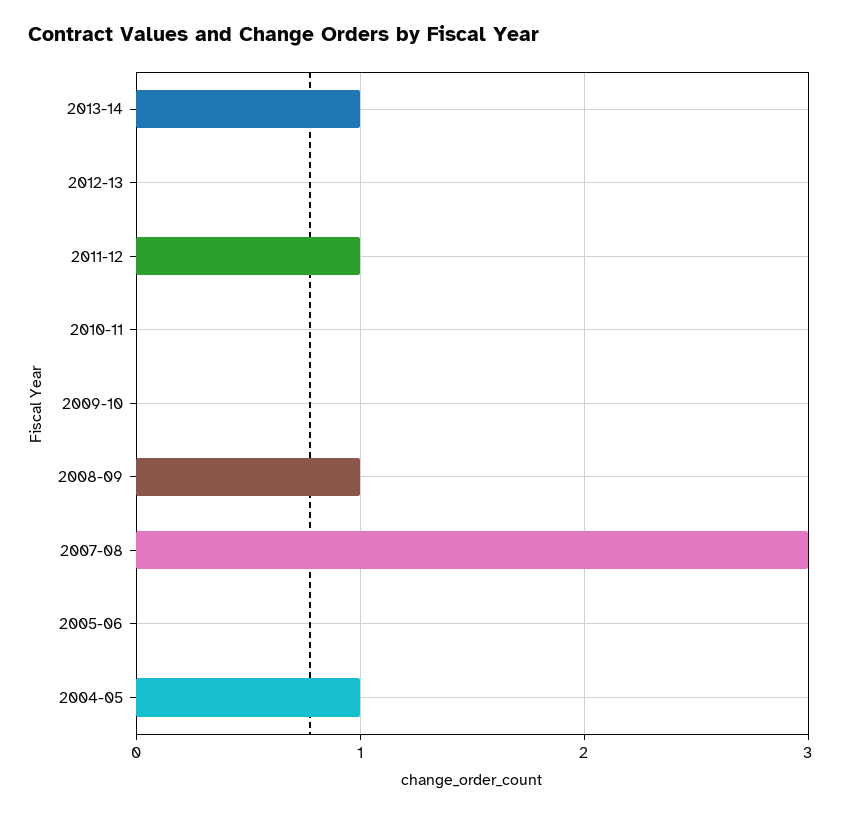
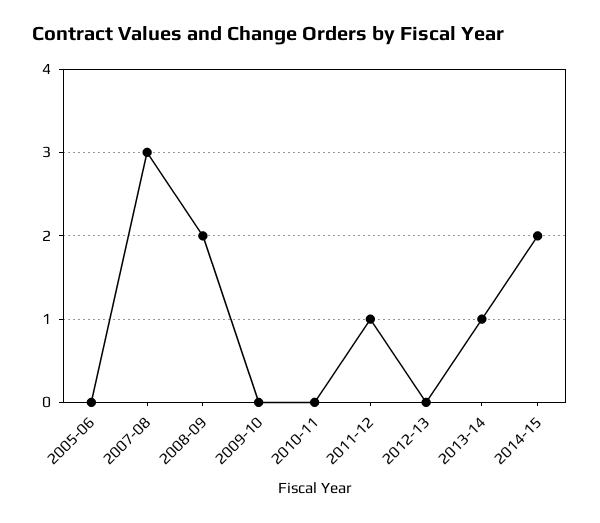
2008-09: 1 -> 2
2004-05: 1 -> none
2014-15: none -> 2

